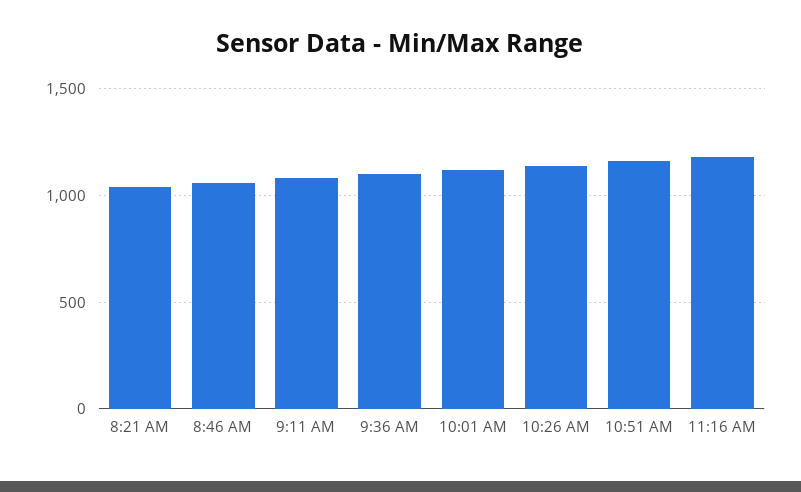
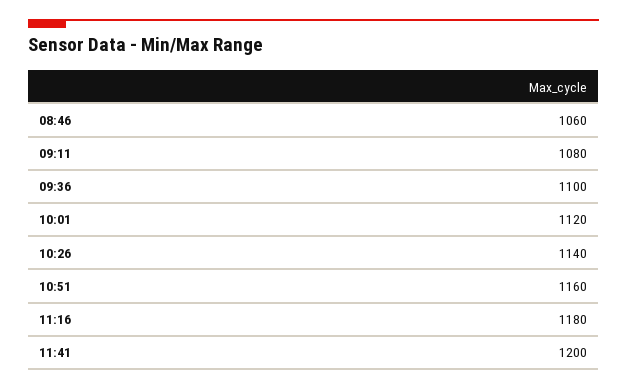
8:21 AM: 1050 -> none
11:41: none -> 1200

